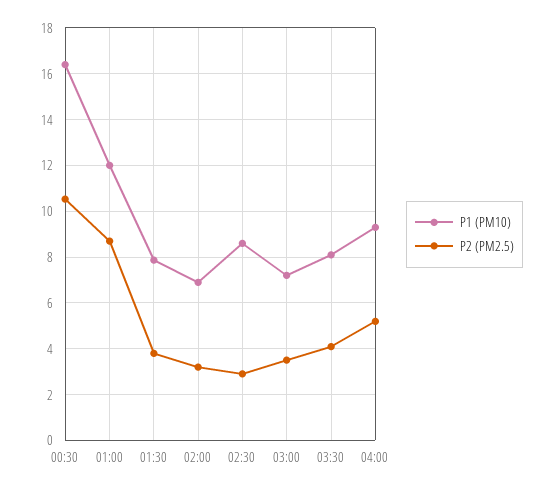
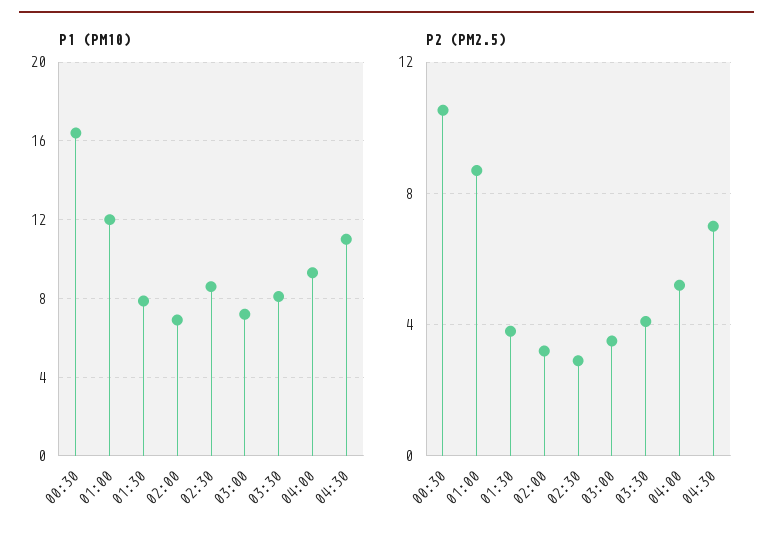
P1 (PM10), 04:30: none -> 11
P2 (PM2.5), 04:30: none -> 7

